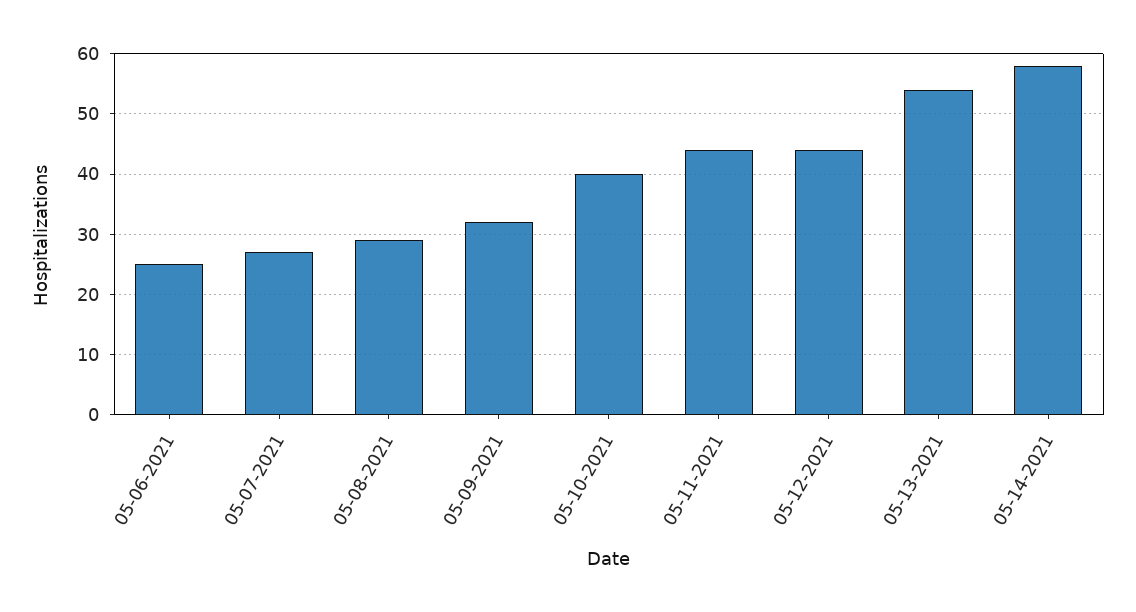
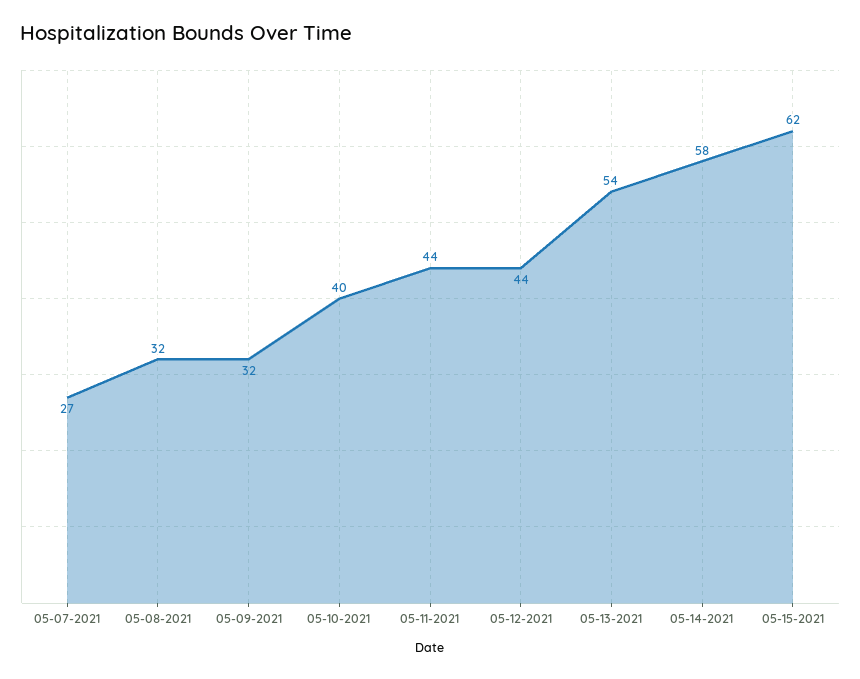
05-06-2021: 25 -> none
05-08-2021: 29 -> 32
05-15-2021: none -> 62

